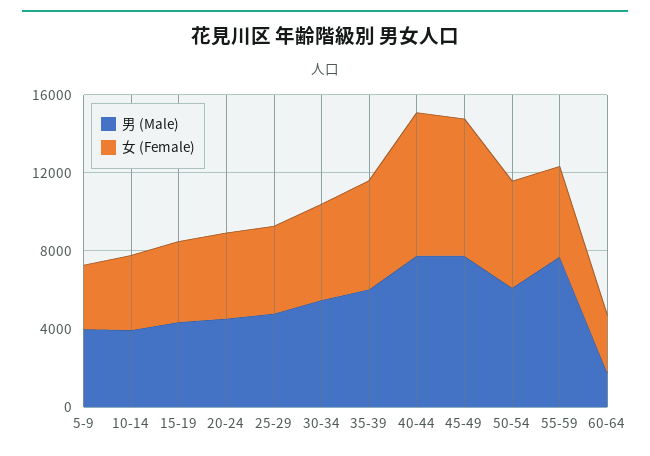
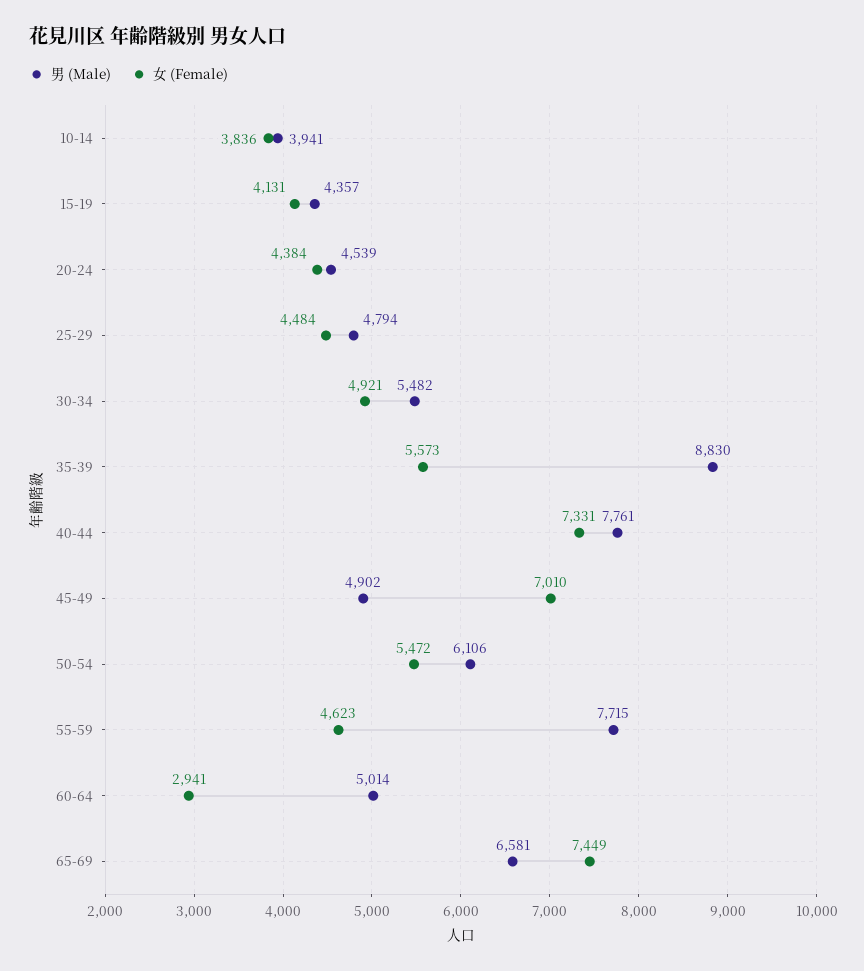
男 (Male), 5-9: 4000 -> none
女 (Female), 5-9: 3000 -> none
男 (Male), 35-39: 6000 -> 8830
男 (Male), 45-49: 8000 -> 4902
男 (Male), 60-64: 2000 -> 5014
男 (Male), 65-69: none -> 6581
女 (Female), 65-69: none -> 7449

